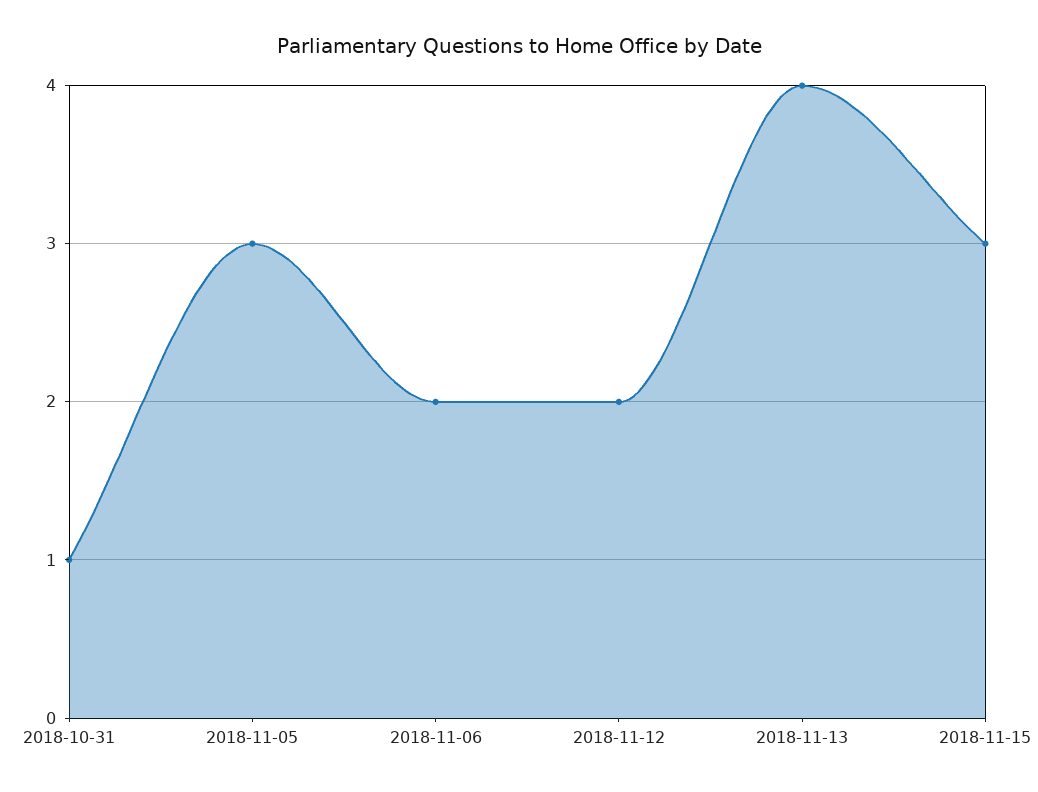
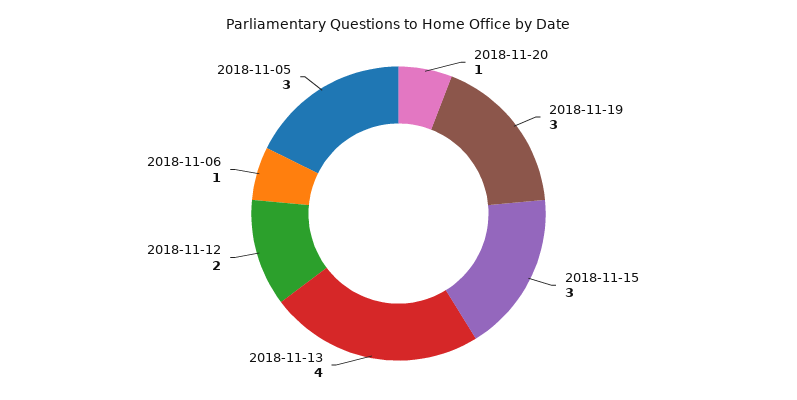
2018-10-31: 1 -> none
2018-11-06: 2 -> 1
2018-11-20: none -> 1
2018-11-19: none -> 3

